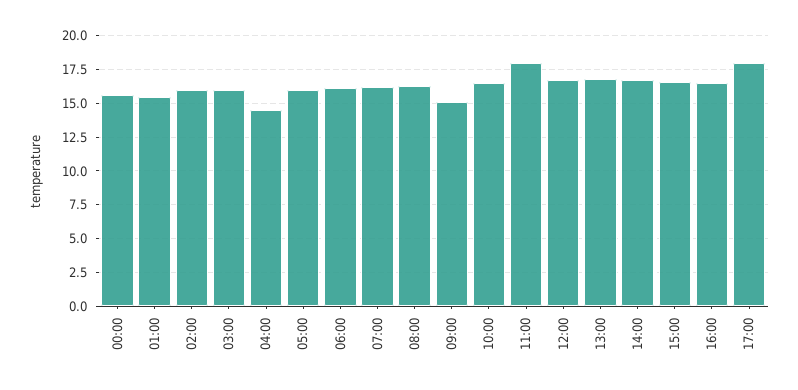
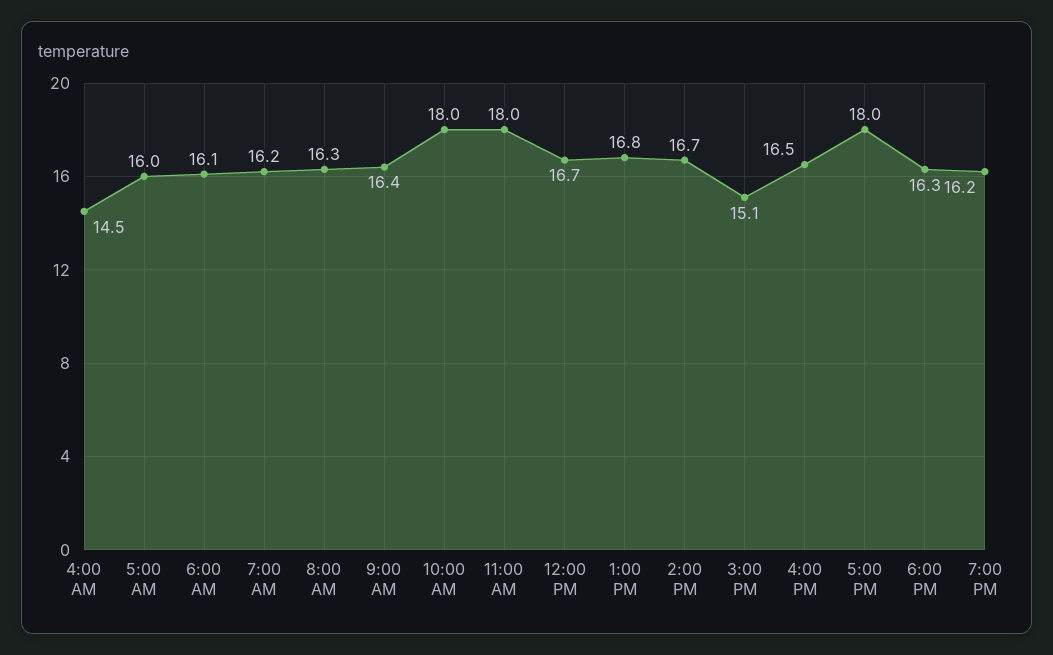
00:00: 15.5 -> none
01:00: 15.5 -> none
02:00: 16 -> none
03:00: 16 -> none
09:00: 15 -> 16.4
10:00: 16.5 -> 18
15:00: 16.5 -> 15.1
6:00 PM: none -> 16.3
7:00 PM: none -> 16.2

